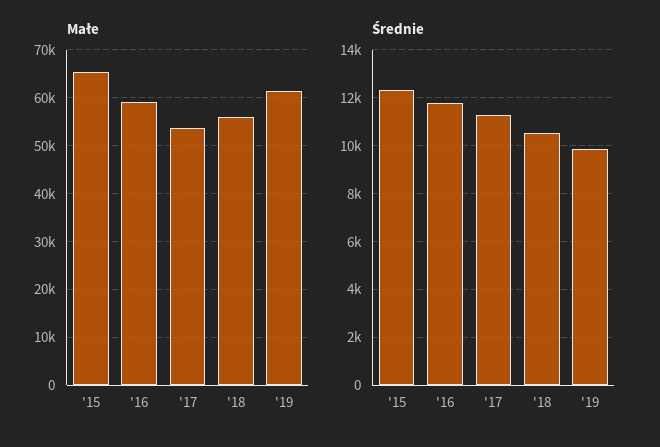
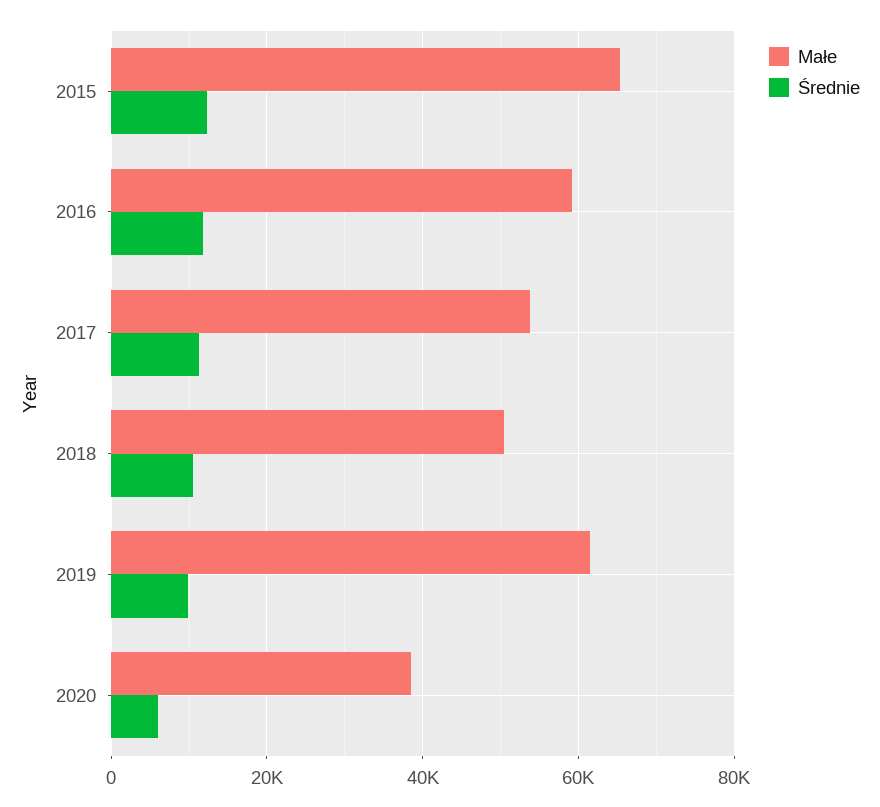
Małe, '18: 56000 -> 50000
Małe, 2020: none -> 38000
Średnie, 2020: none -> 6000

